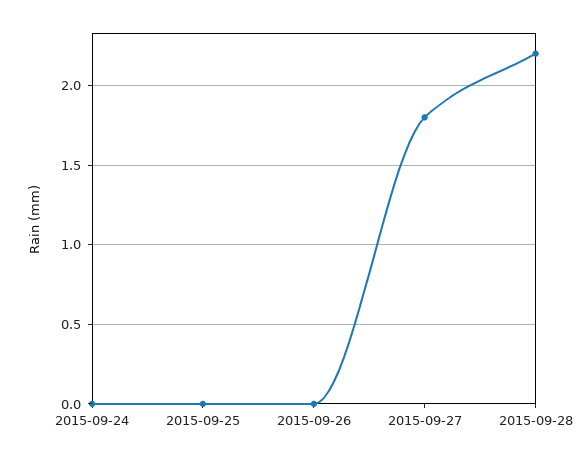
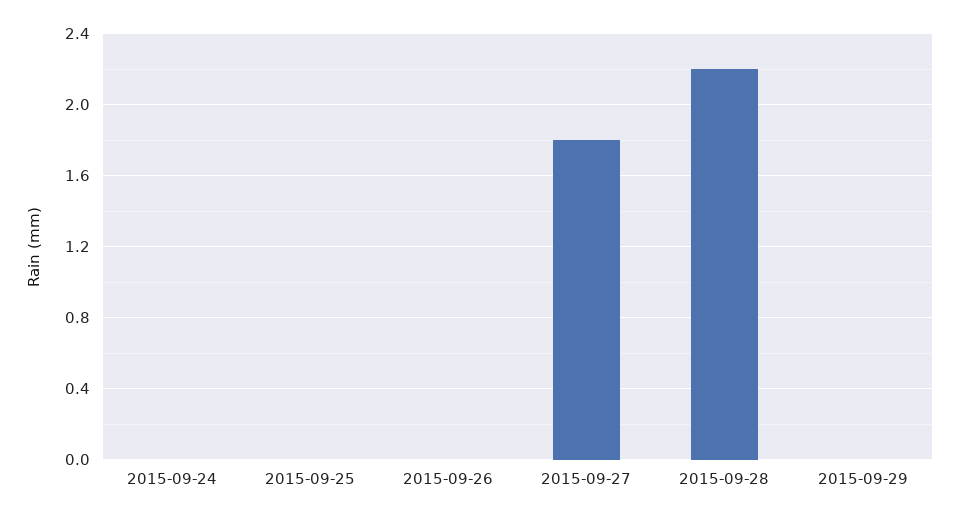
2015-09-29: none -> 0

